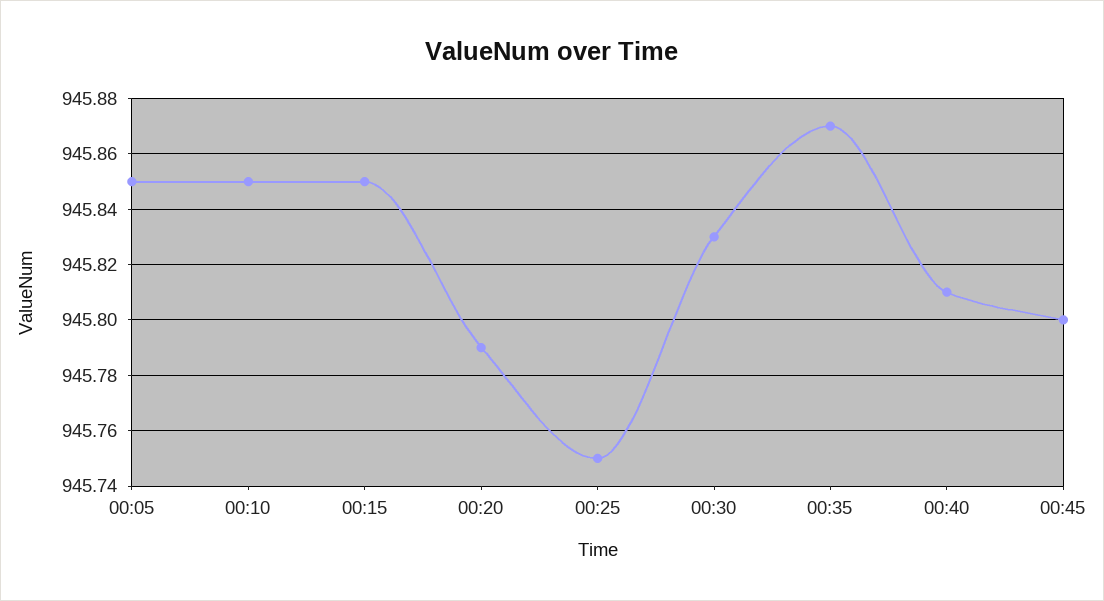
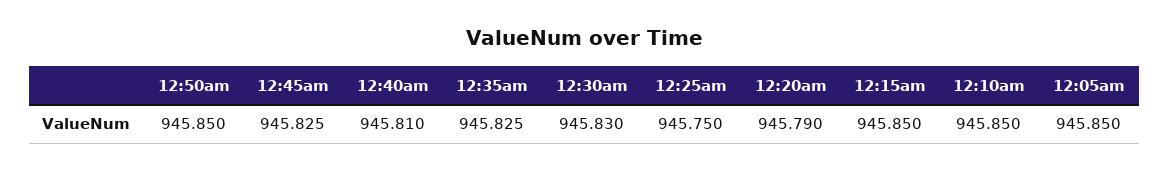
00:35: 945.87 -> 945.825
00:45: 945.8 -> 945.825
12:50am: none -> 945.85

